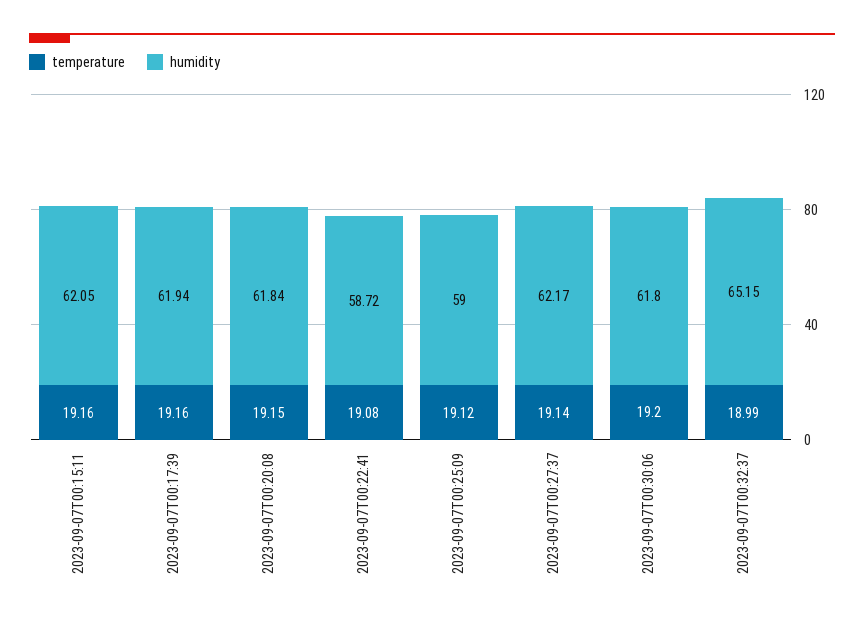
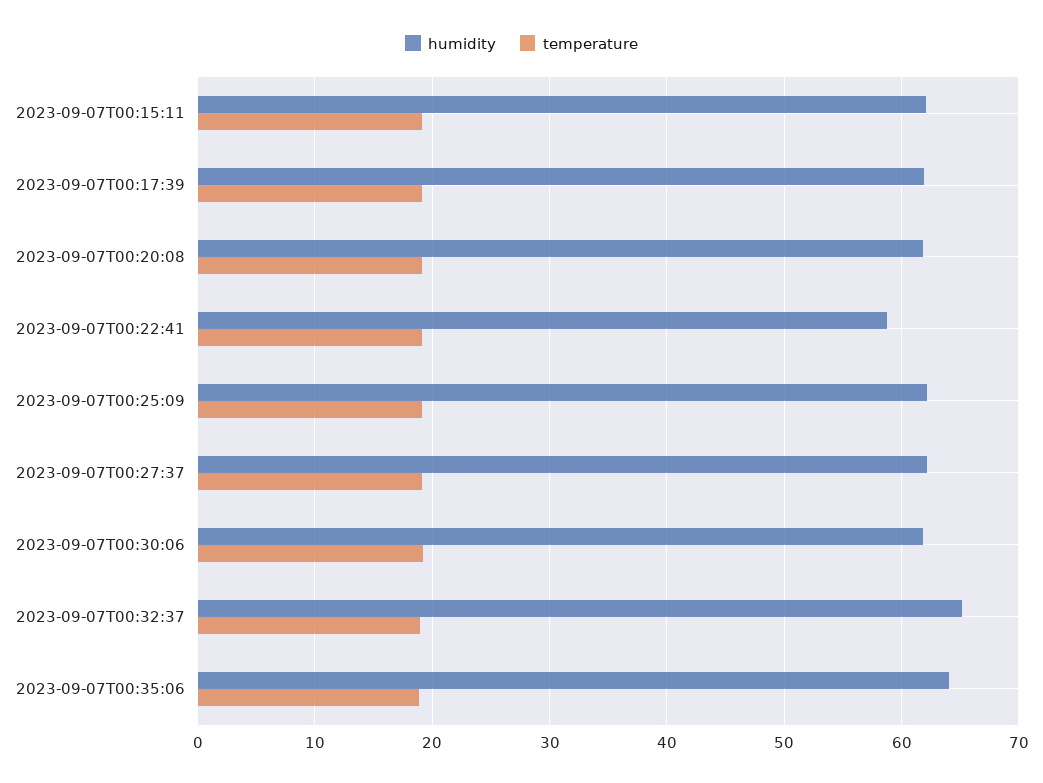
humidity, 2023-09-07T00:25:09: 59 -> 62
humidity, 2023-09-07T00:35:06: none -> 64
temperature, 2023-09-07T00:35:06: none -> 19

